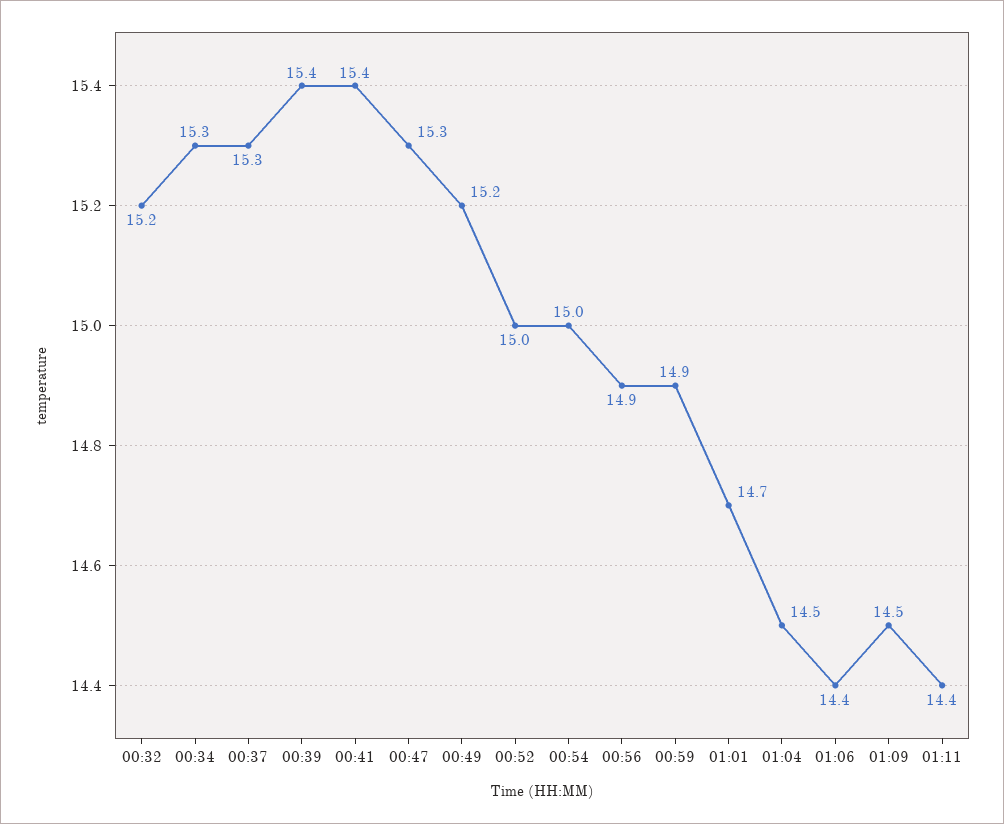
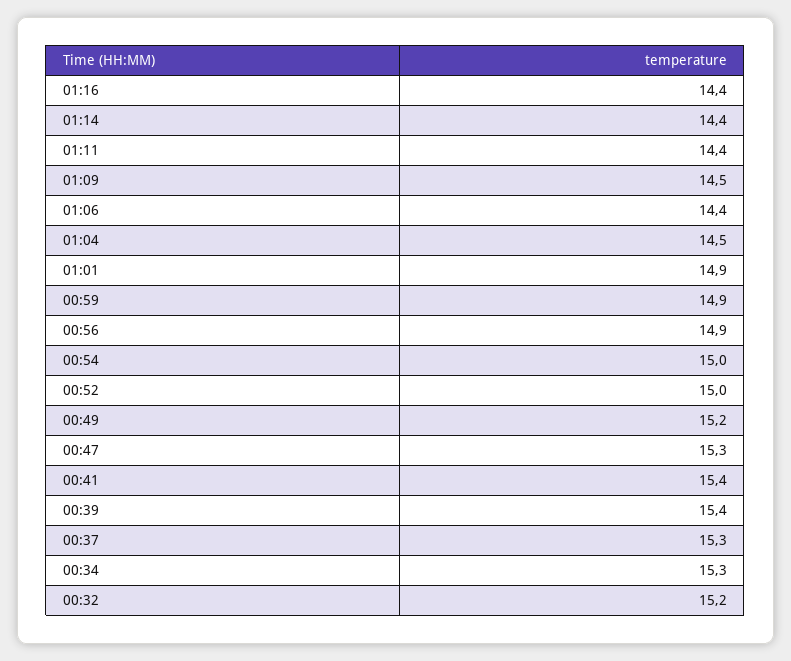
01:01: 14.7 -> 14.9
01:16: none -> 14.4
01:14: none -> 14.4

